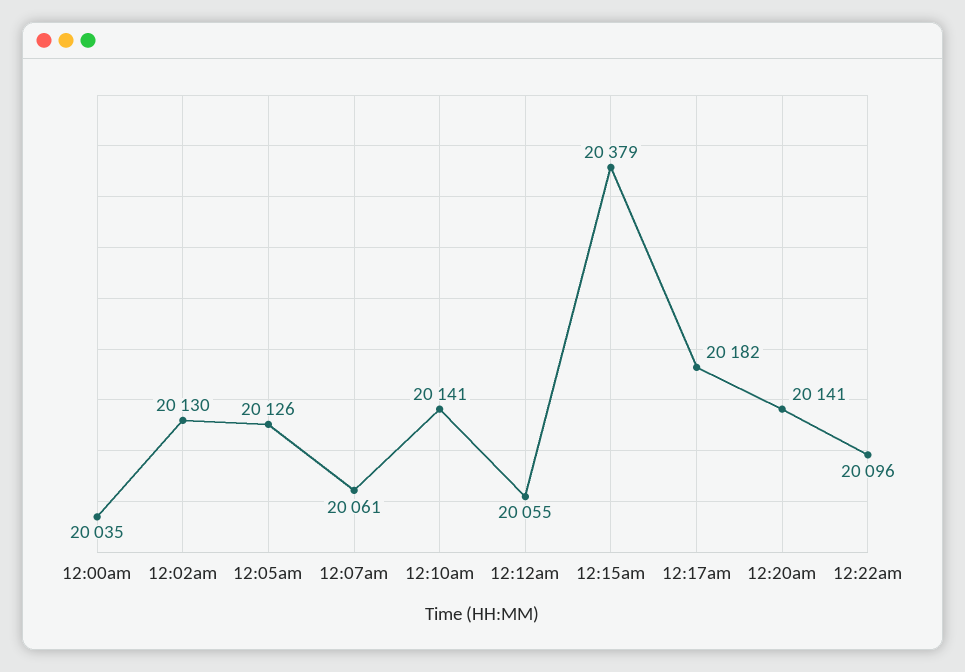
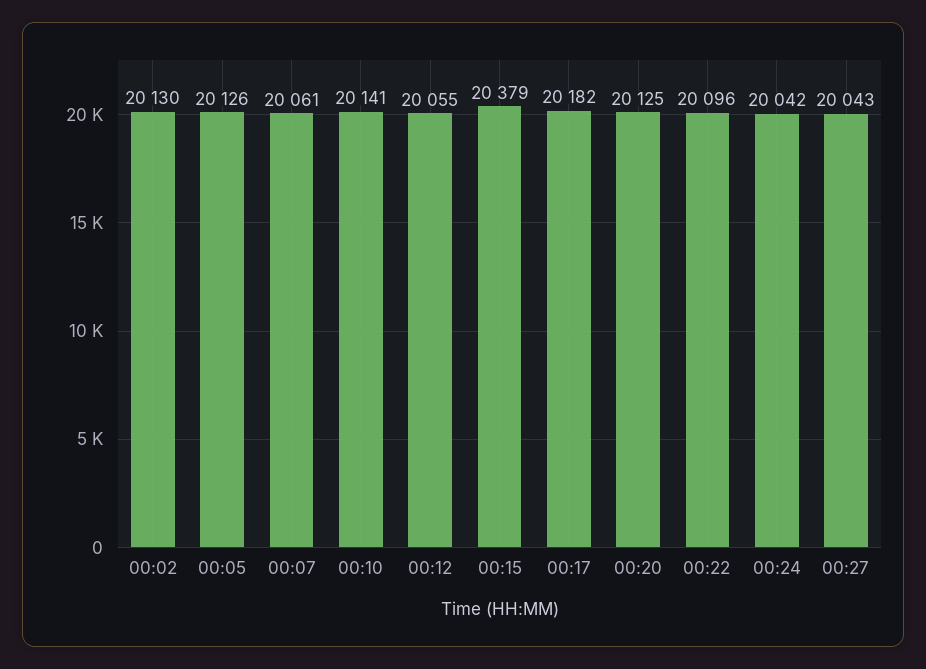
12:00am: 20035 -> none
12:20am: 20141 -> 20125
00:24: none -> 20042
00:27: none -> 20043

